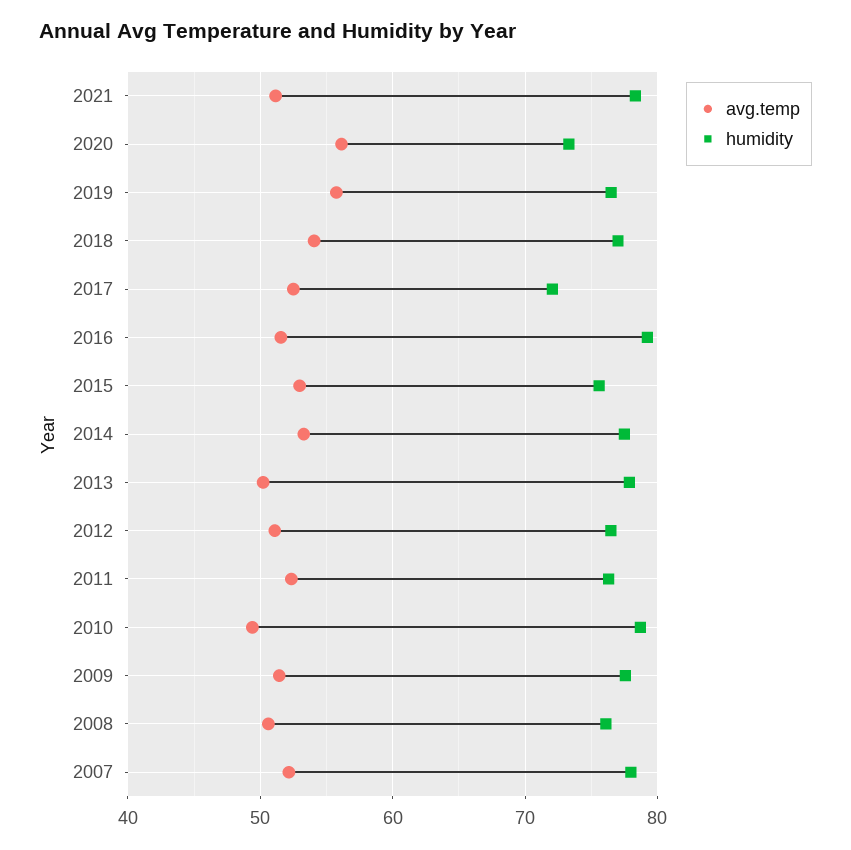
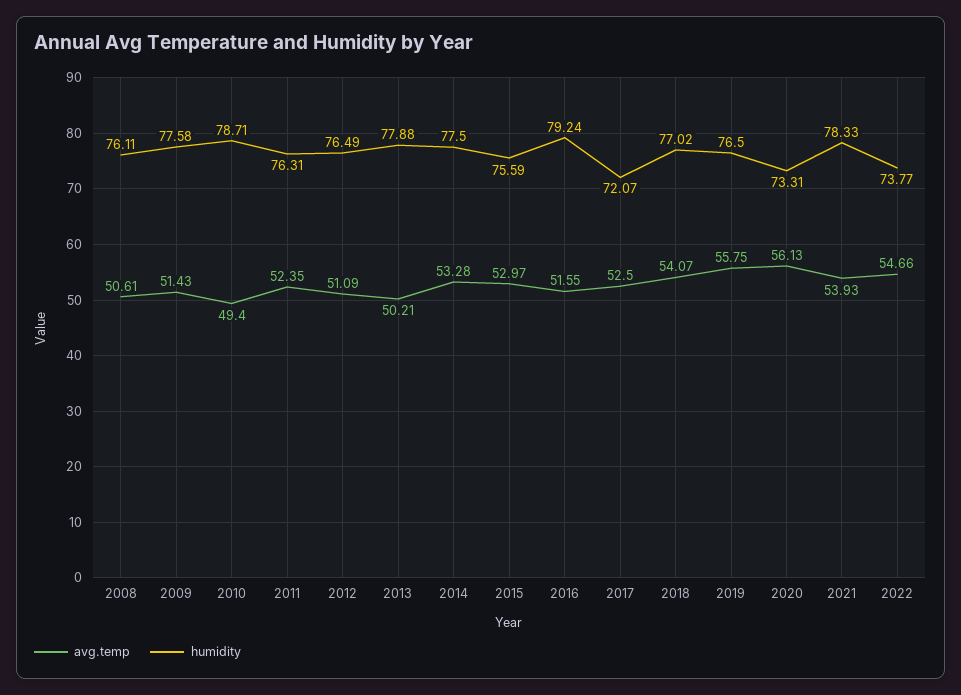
avg.temp, 2021: 51 -> 53.93
avg.temp, 2007: 52 -> none
humidity, 2007: 78 -> none
avg.temp, 2022: none -> 54.66
humidity, 2022: none -> 73.77

